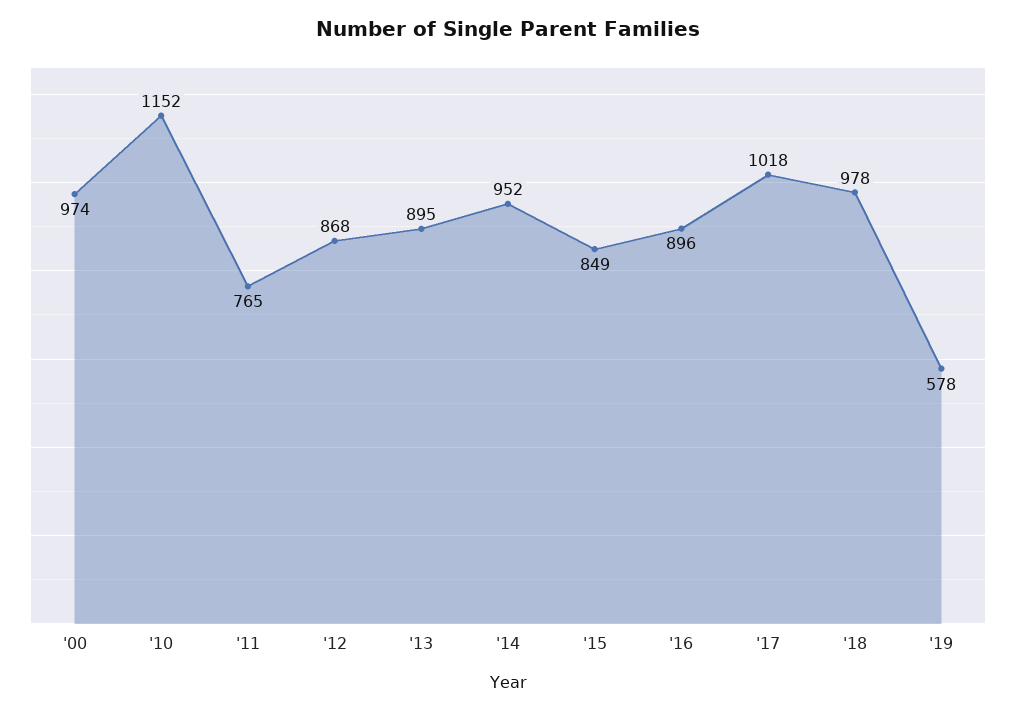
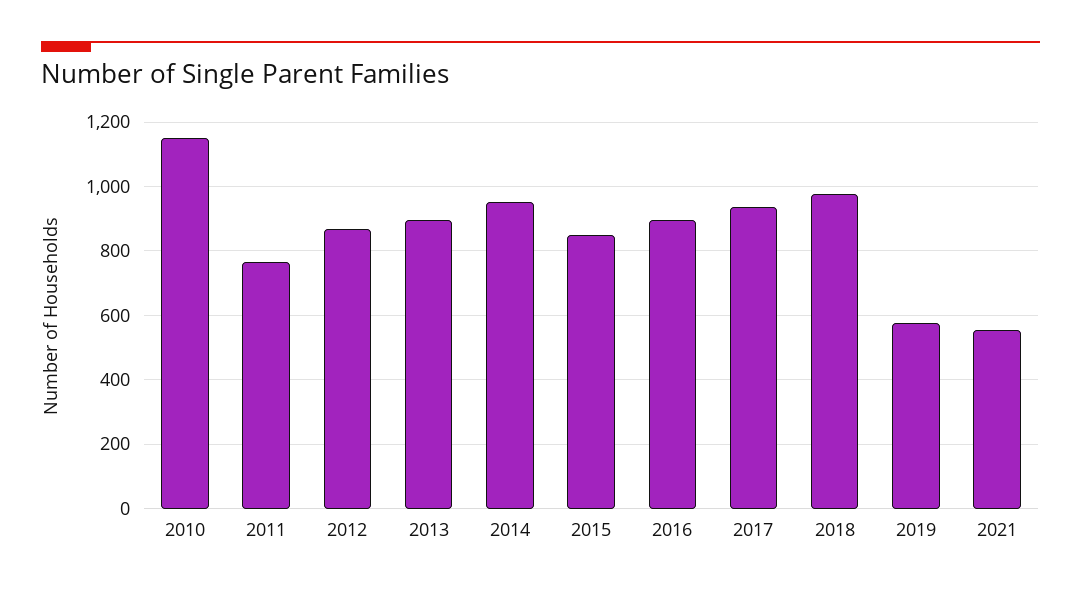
'00: 974 -> none
'17: 1018 -> 940
2021: none -> 560

